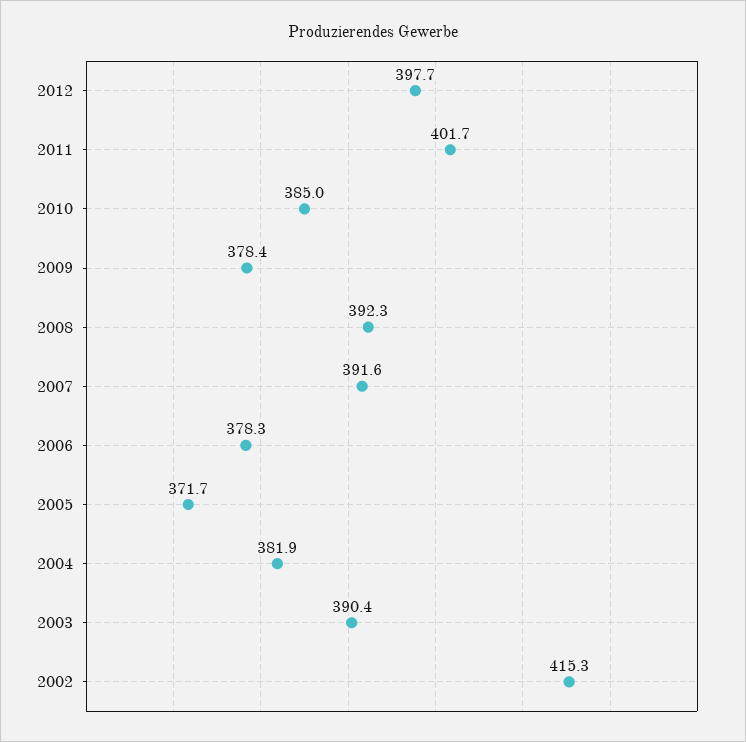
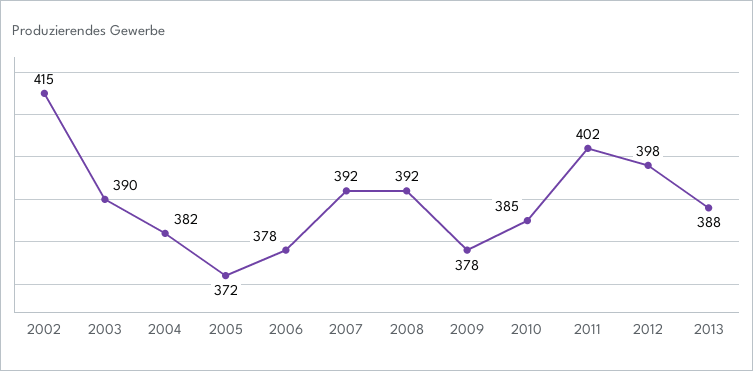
2013: none -> 388

